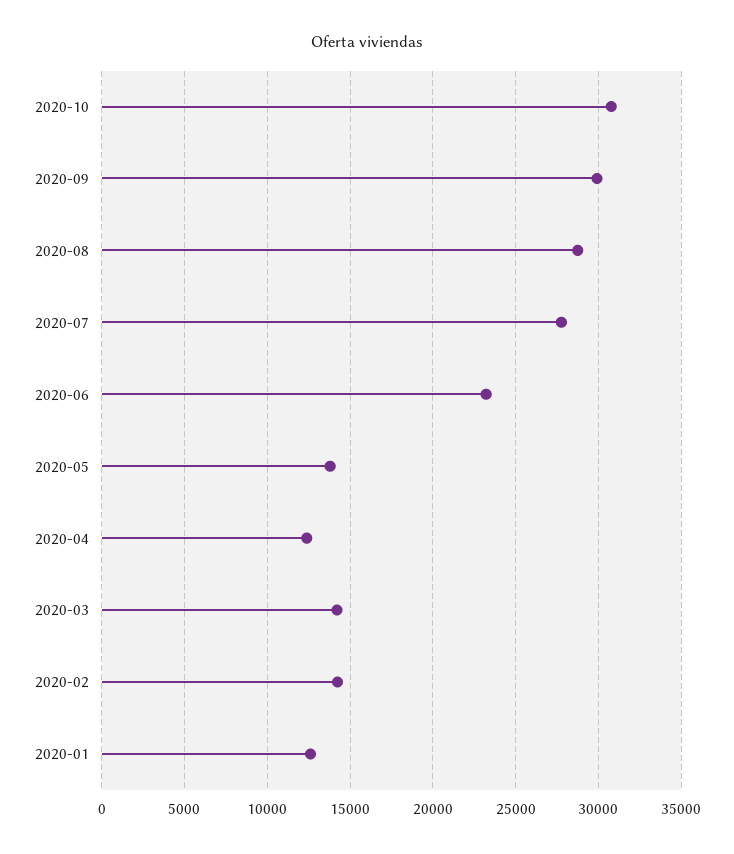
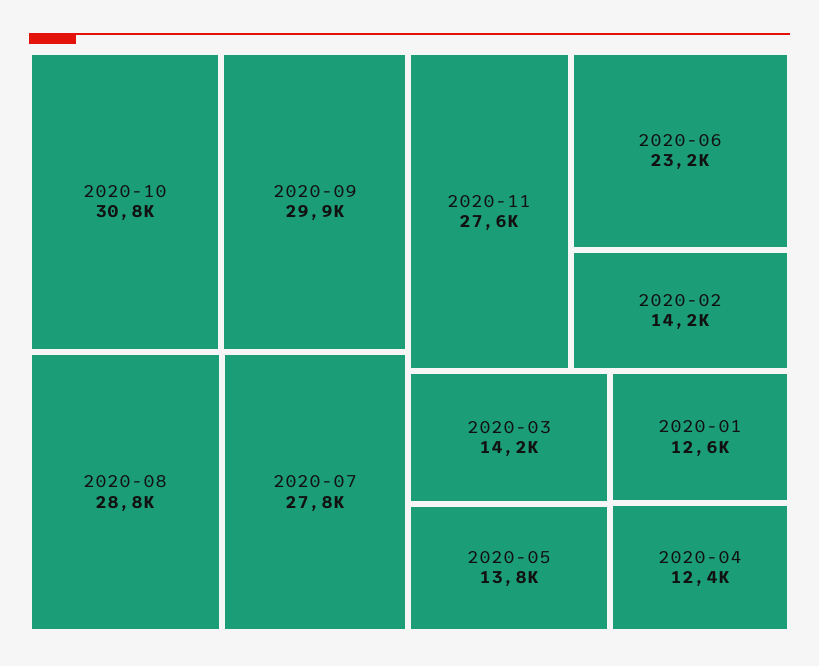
2020-11: none -> 27600

